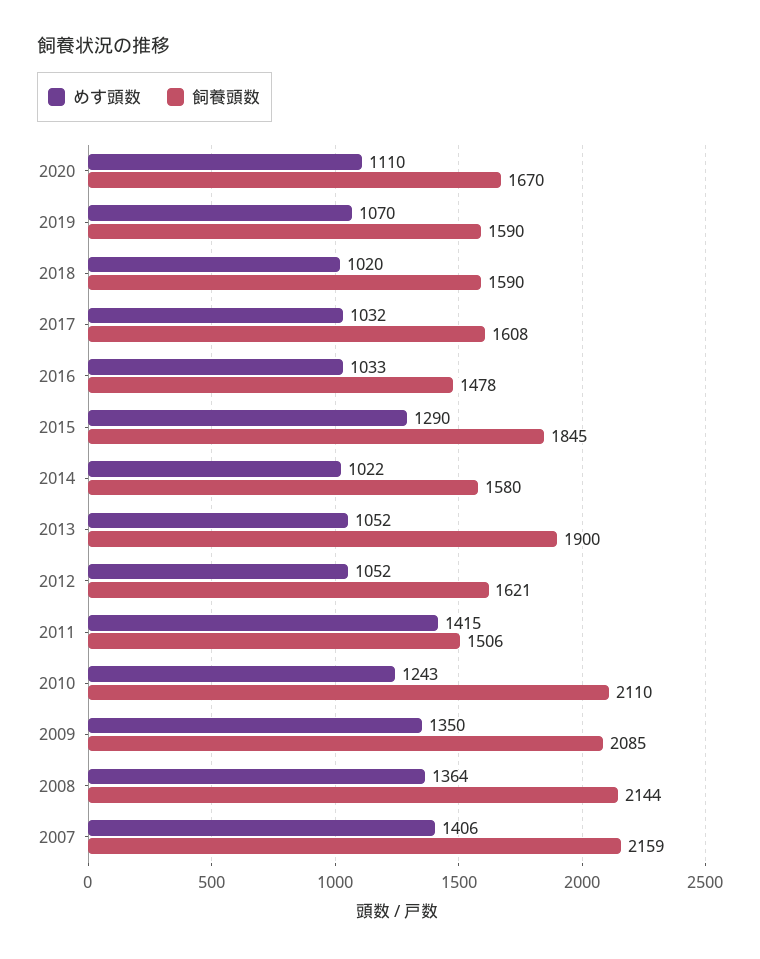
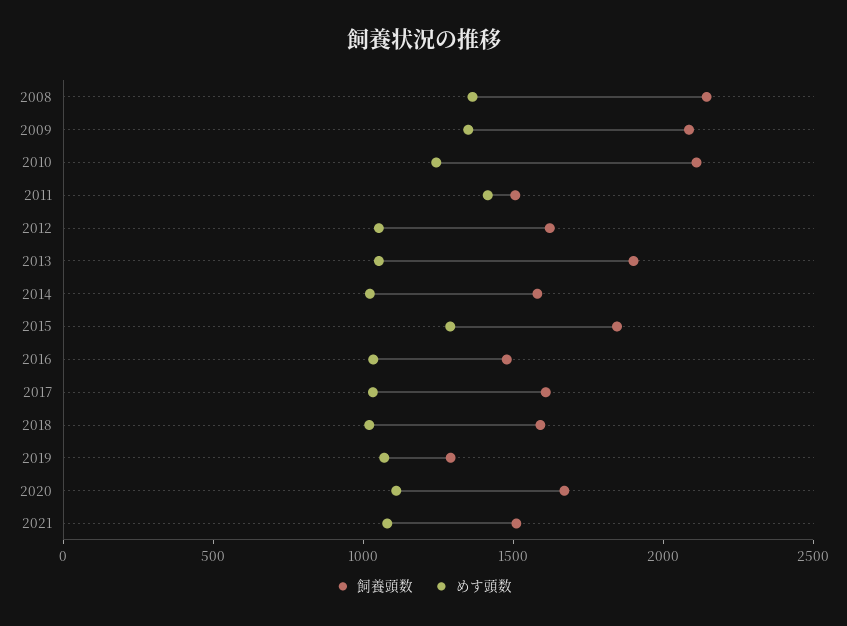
飼養頭数, 2019: 1590 -> 1300
めす頭数, 2007: 1406 -> none
飼養頭数, 2007: 2159 -> none
飼養頭数, 2021: none -> 1500
めす頭数, 2021: none -> 1100

